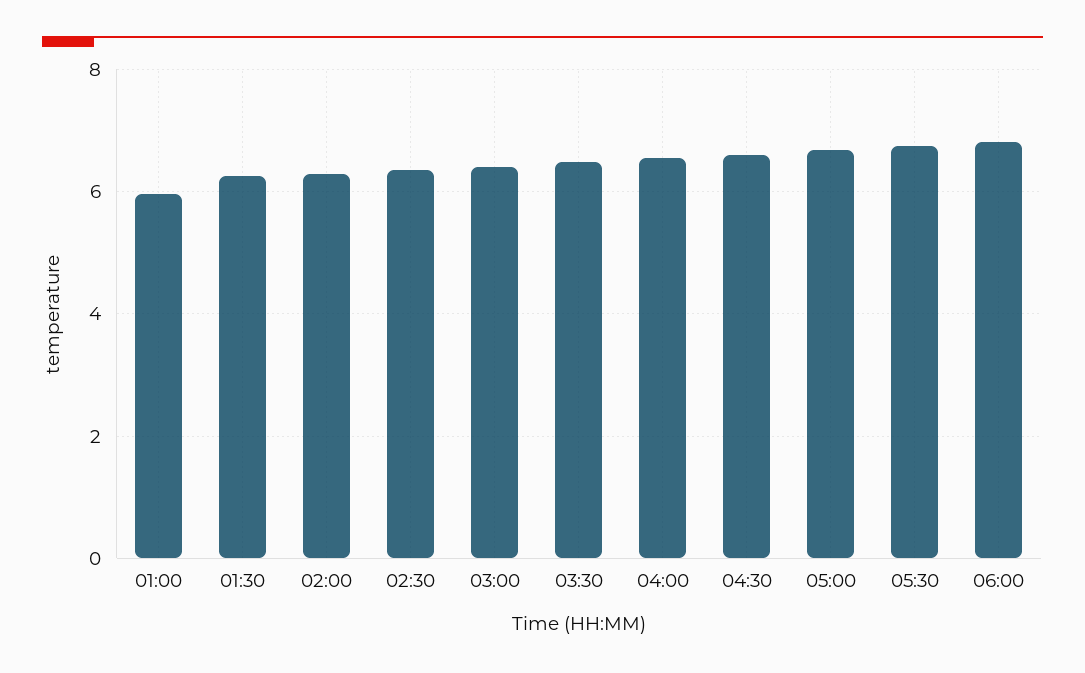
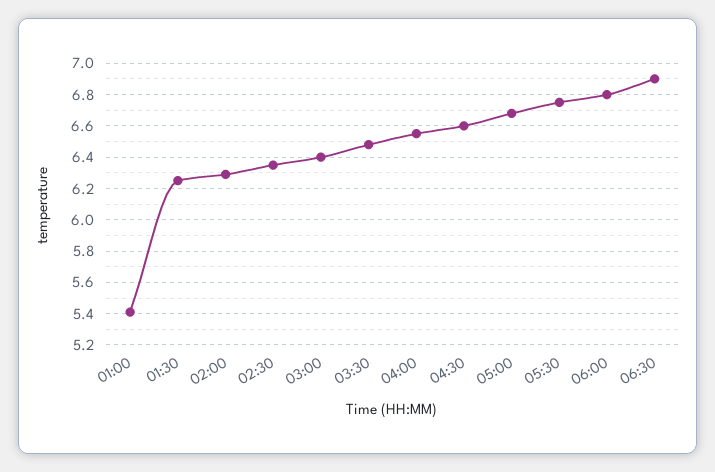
01:00: 6 -> 5.4
06:30: none -> 6.9

